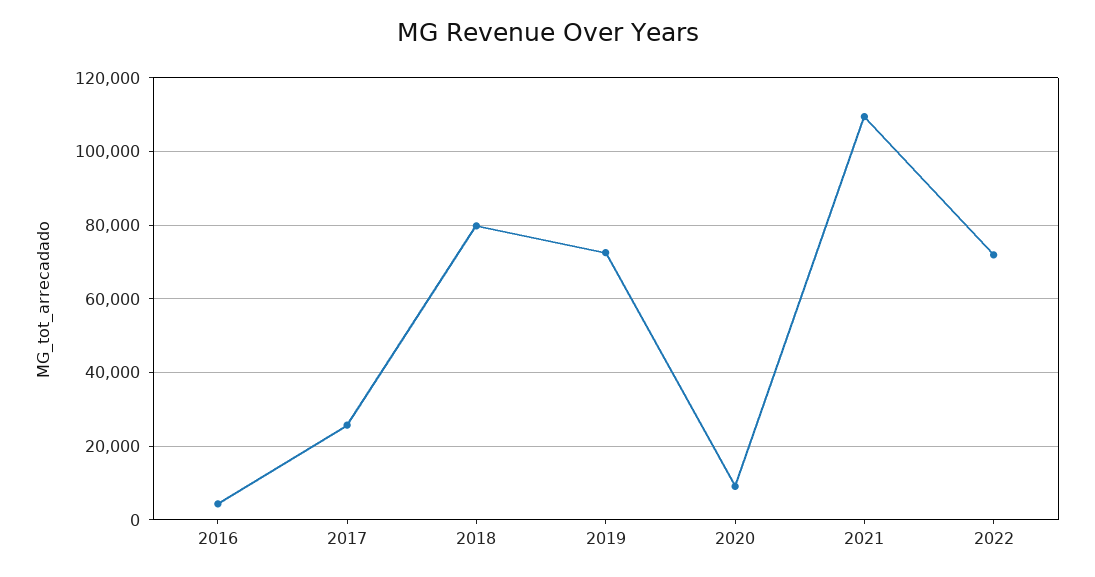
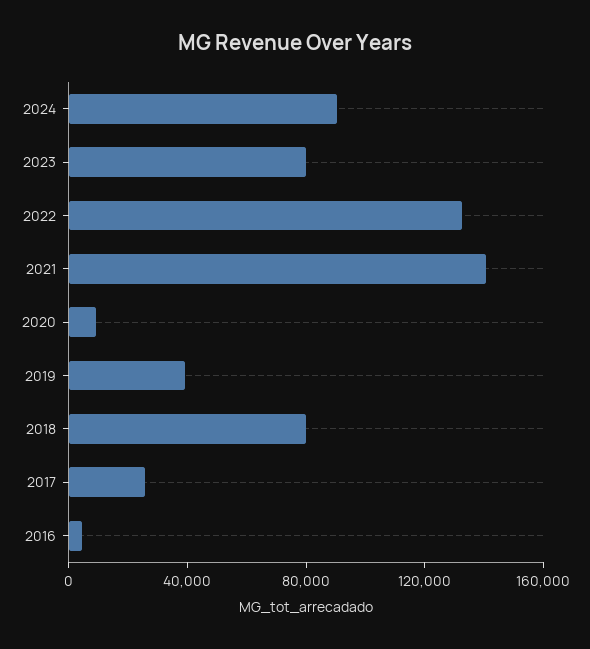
2019: 72000 -> 40000
2021: 110000 -> 140000
2022: 72000 -> 130000
2024: none -> 90000
2023: none -> 80000

